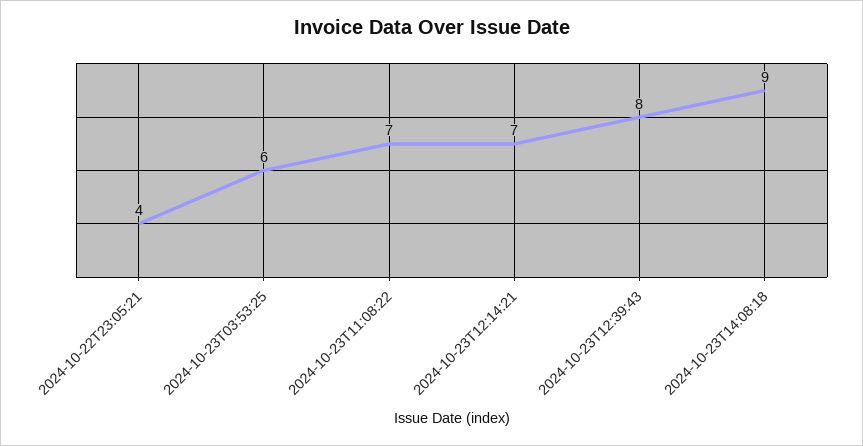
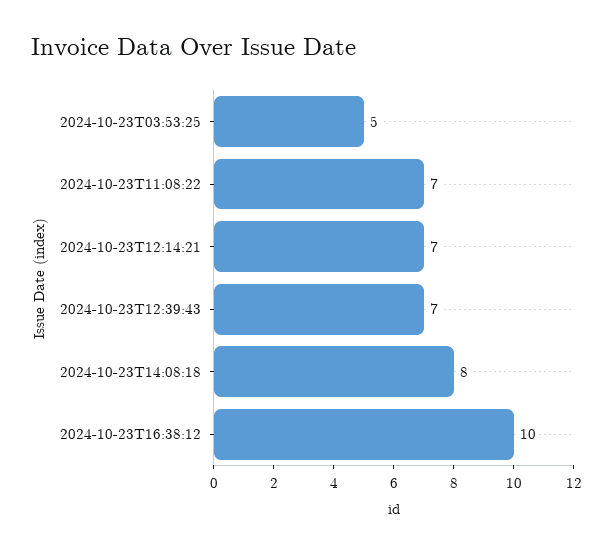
2024-10-22T23:05:21: 4 -> none
2024-10-23T03:53:25: 6 -> 5
2024-10-23T12:39:43: 8 -> 7
2024-10-23T14:08:18: 9 -> 8
2024-10-23T16:38:12: none -> 10

